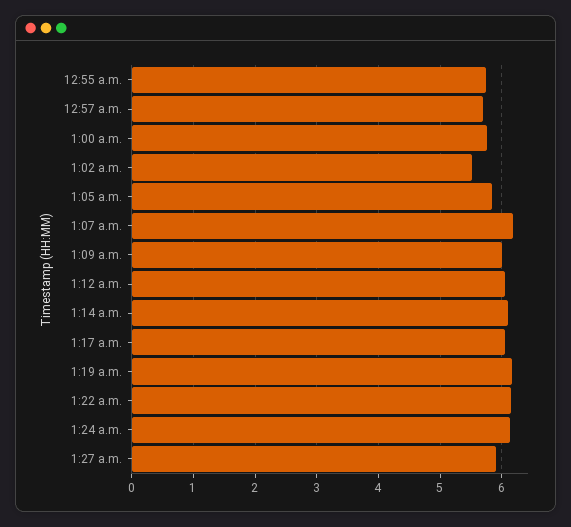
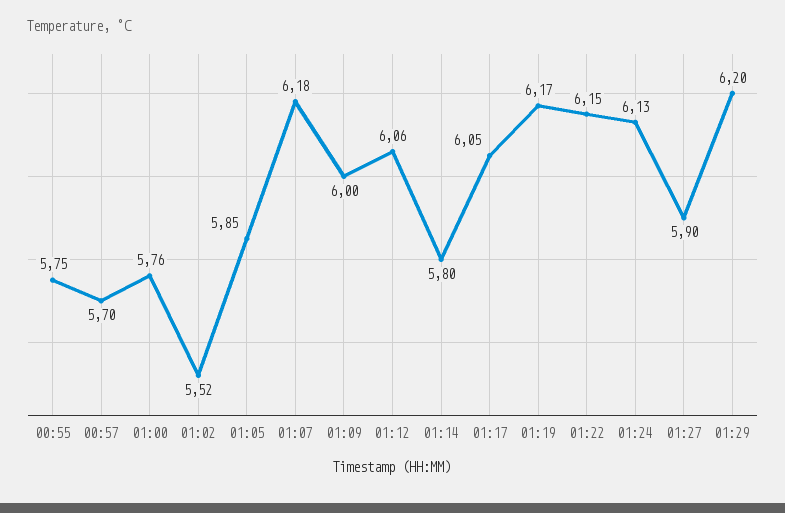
1:14 a.m.: 6.1 -> 5.8
01:29: none -> 6.2

